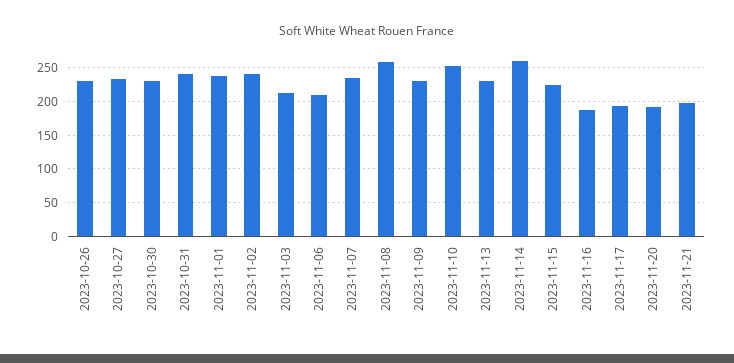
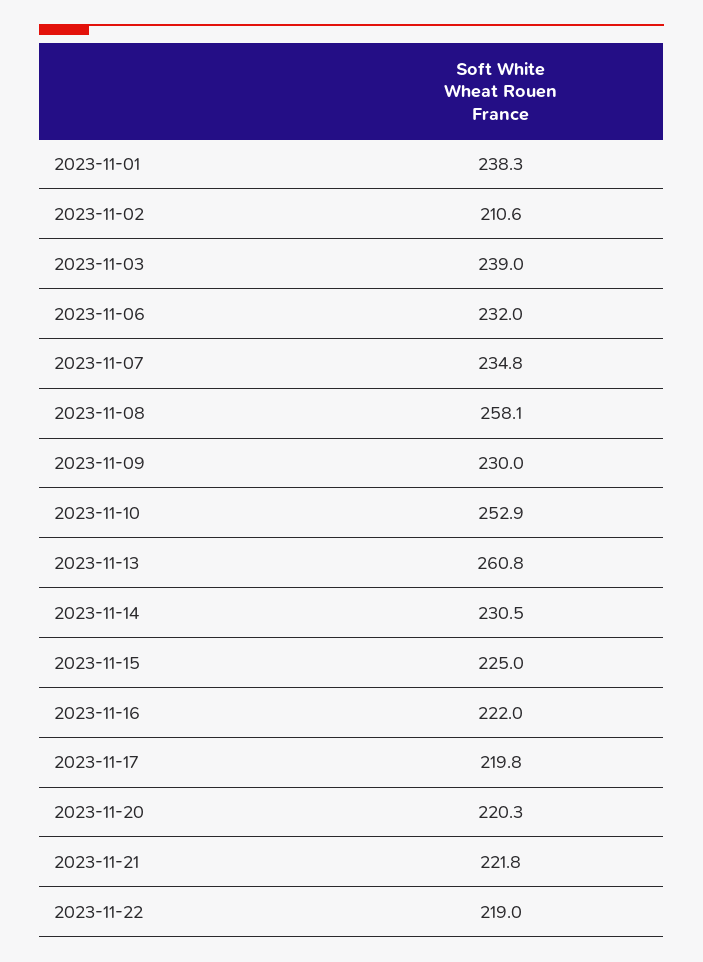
2023-10-26: 230 -> none
2023-10-27: 230 -> none
2023-10-30: 230 -> none
2023-10-31: 240 -> none
2023-11-02: 240 -> 210.6
2023-11-03: 210 -> 239
2023-11-06: 210 -> 232
2023-11-13: 230 -> 260.8
2023-11-14: 260 -> 230.5
2023-11-16: 190 -> 222
2023-11-17: 190 -> 219.8
2023-11-20: 190 -> 220.3
2023-11-21: 200 -> 221.8
2023-11-22: none -> 219

